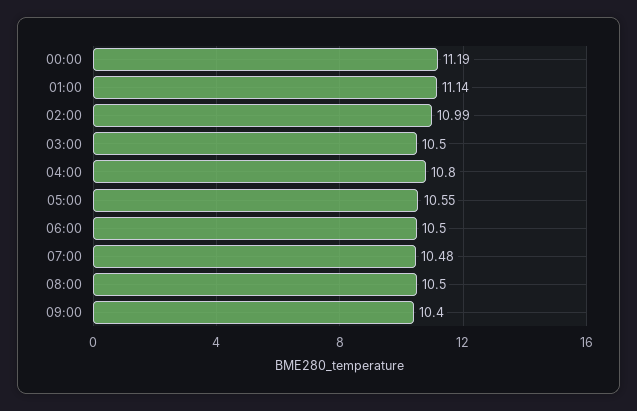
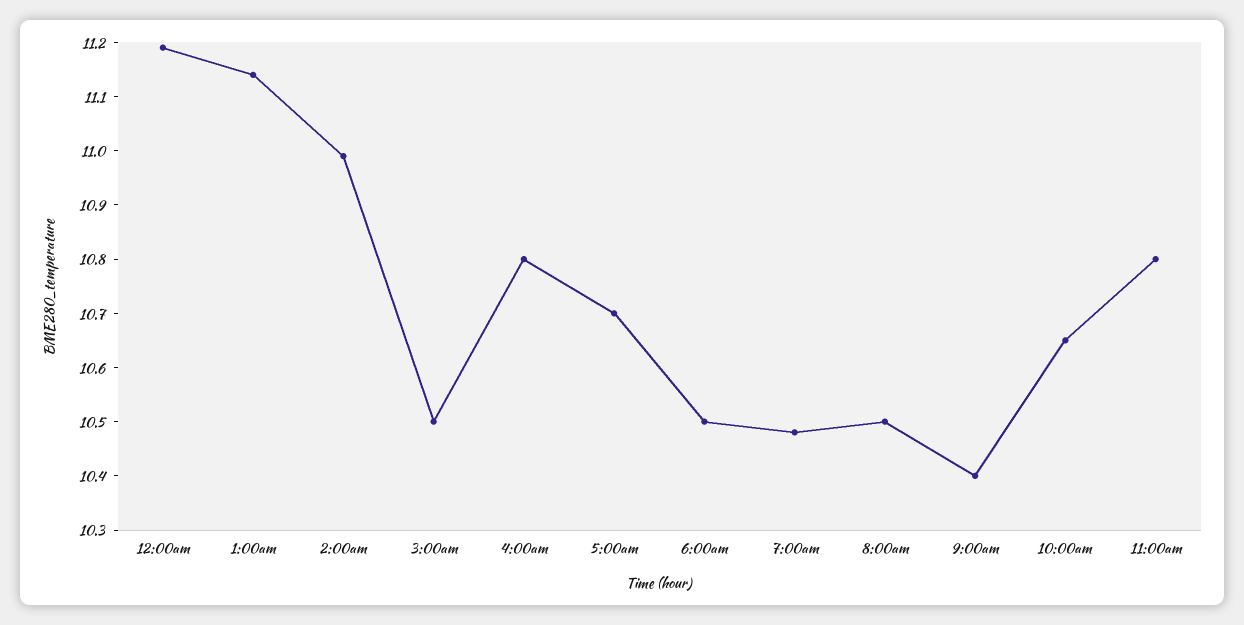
05:00: 10.55 -> 10.7
10:00am: none -> 10.65
11:00am: none -> 10.8

